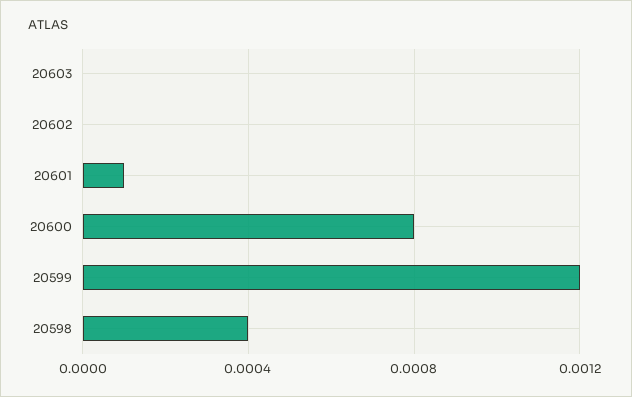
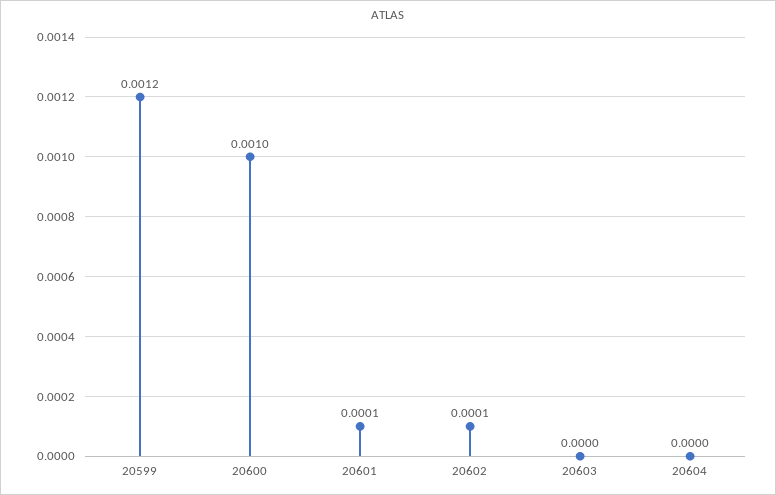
20602: 0 -> 0.0001
20600: 0.0008 -> 0.001
20598: 0.0004 -> none
20604: none -> 0

